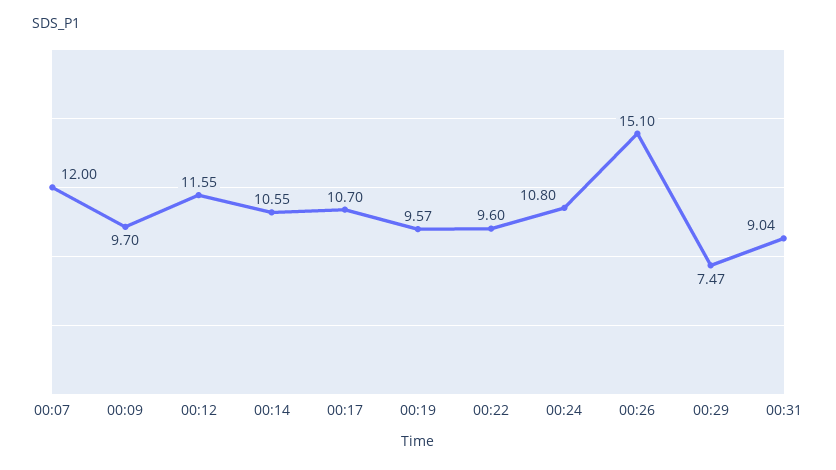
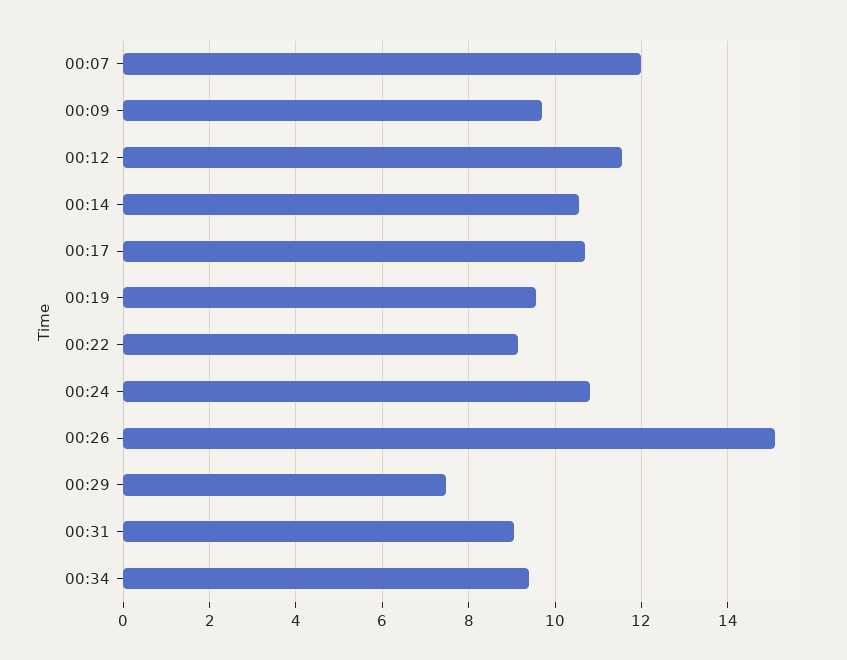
00:22: 9.6 -> 9.2
00:34: none -> 9.4

